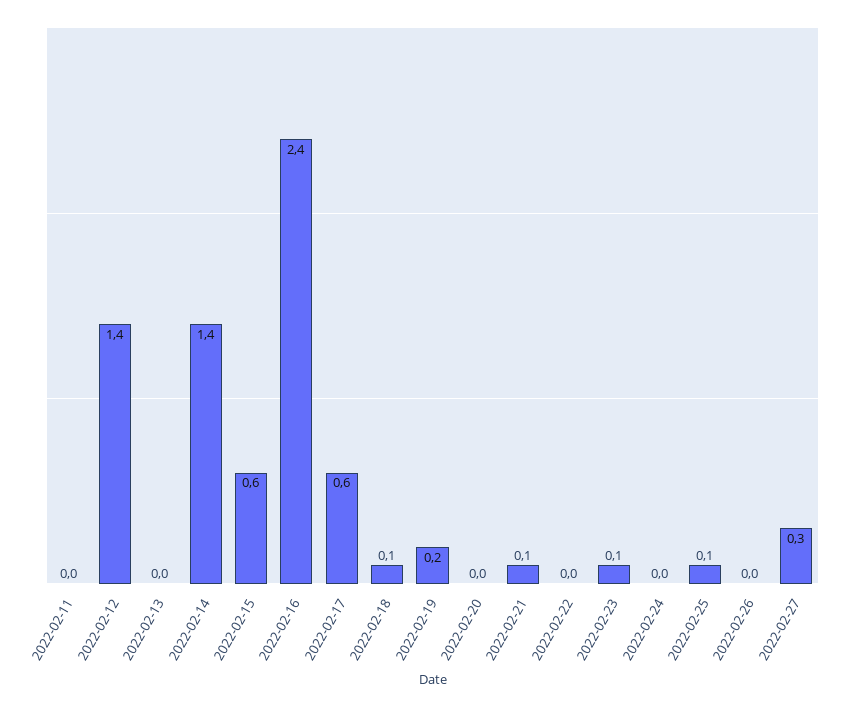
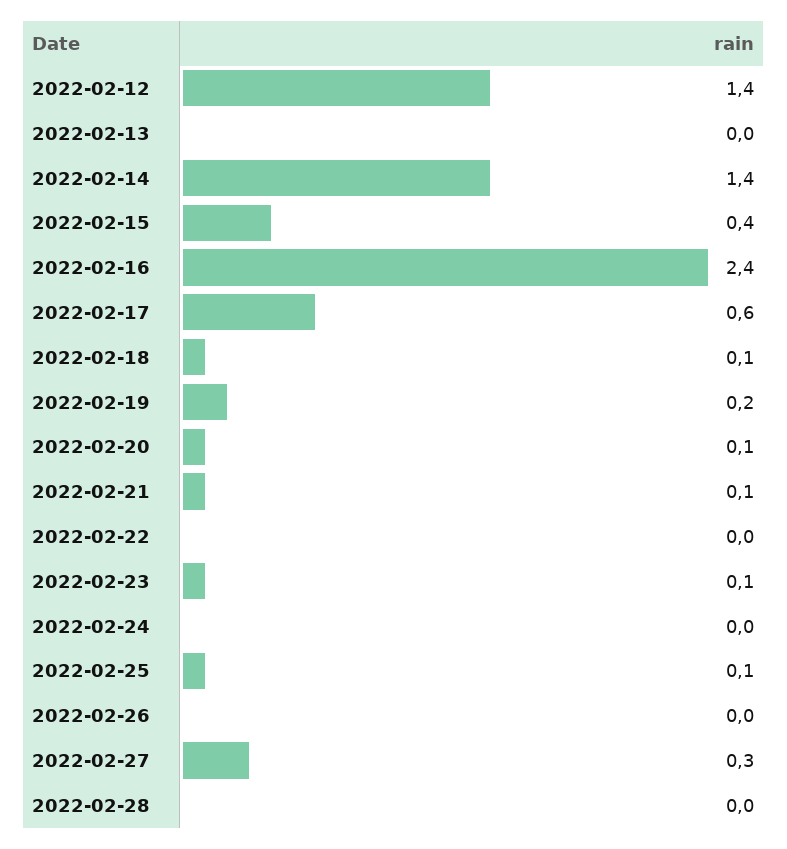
2022-02-11: 0 -> none
2022-02-15: 0.6 -> 0.4
2022-02-20: 0 -> 0.1
2022-02-28: none -> 0

